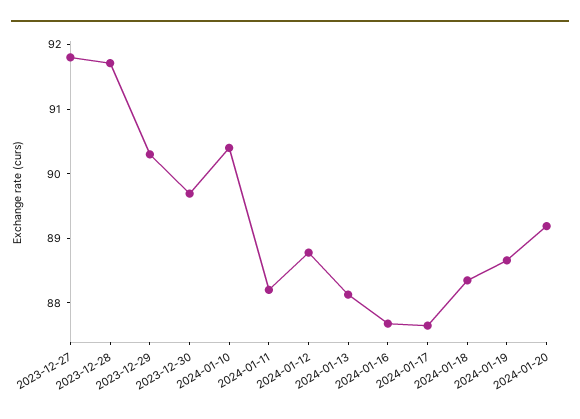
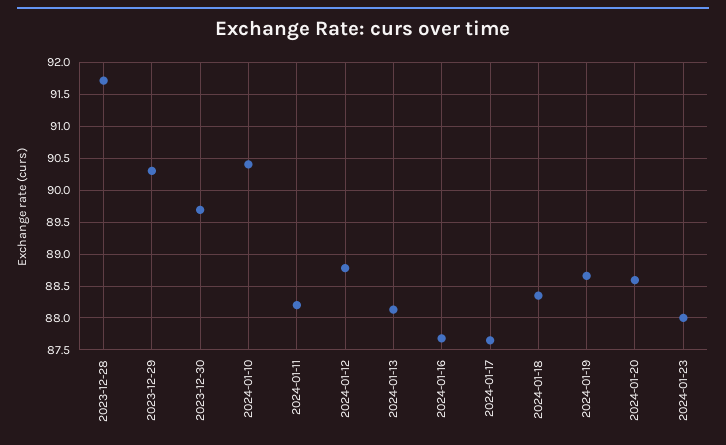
2023-12-27: 91.8 -> none
2024-01-20: 89.2 -> 88.6
2024-01-23: none -> 88

